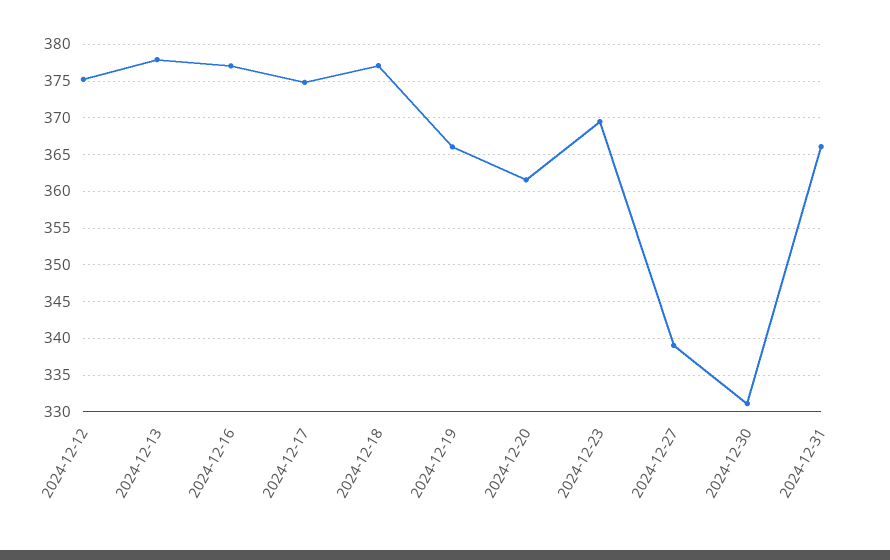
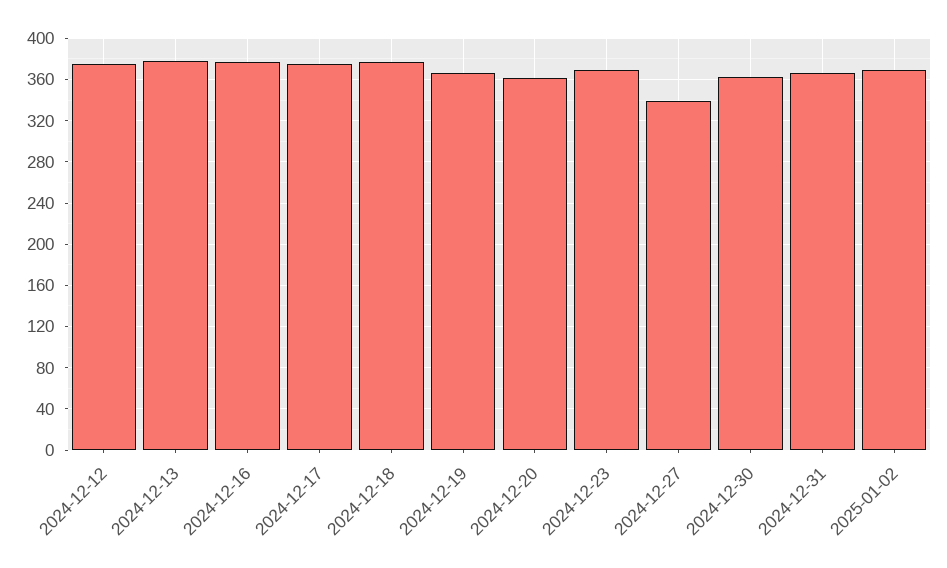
2024-12-30: 331 -> 360
2025-01-02: none -> 370

